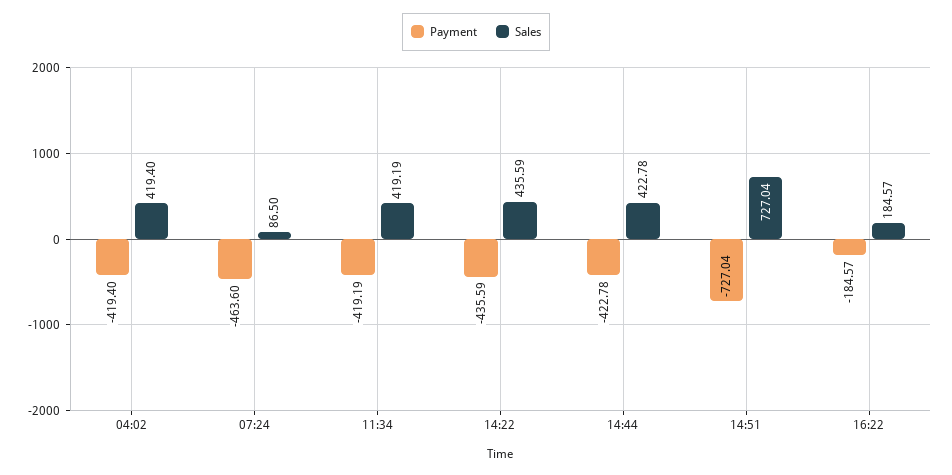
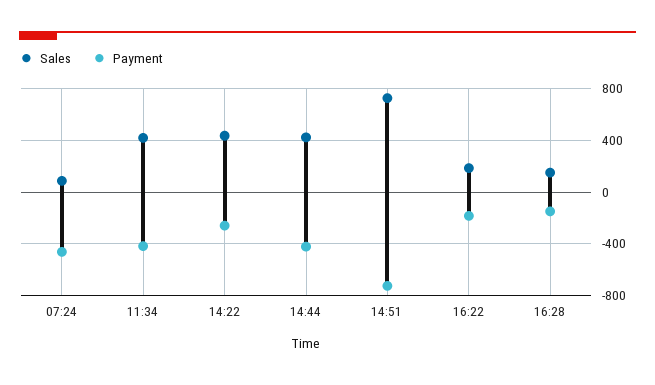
Payment, 04:02: -419.4 -> none
Sales, 04:02: 419.4 -> none
Payment, 14:22: -435.59 -> -250
Sales, 16:28: none -> 150
Payment, 16:28: none -> -150

